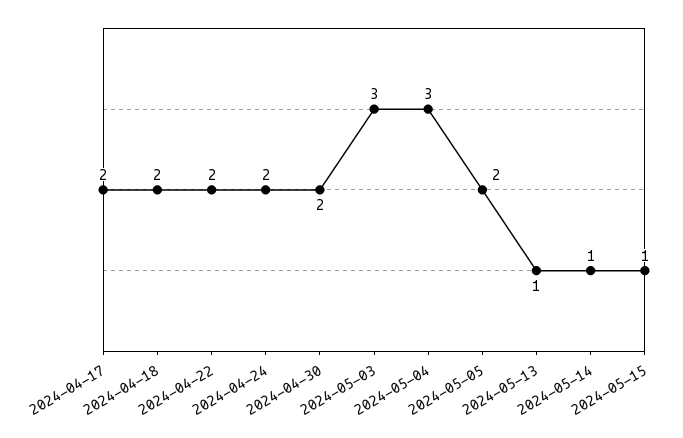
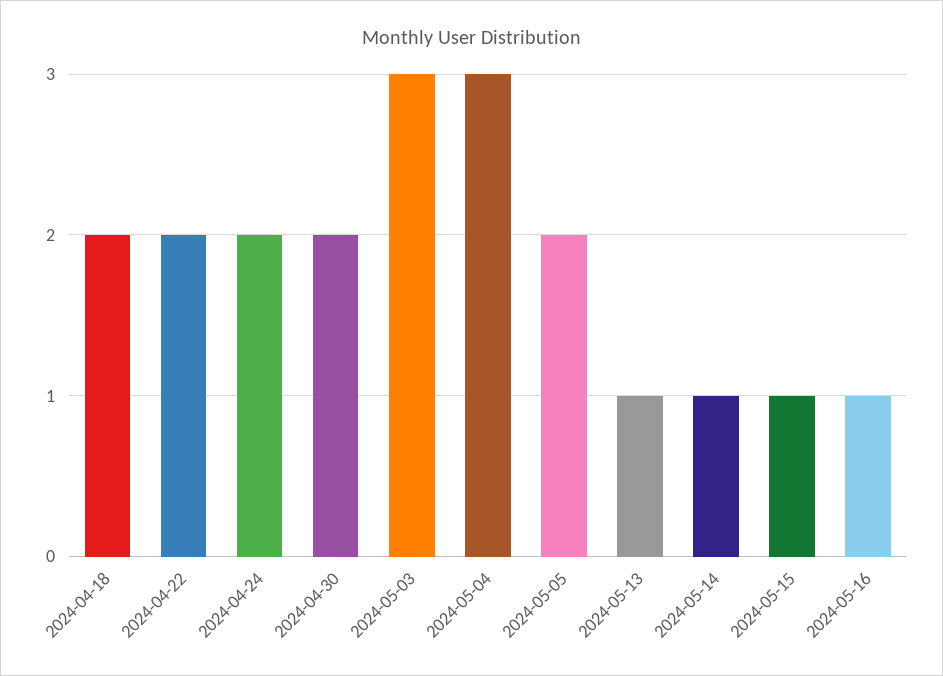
2024-04-17: 2 -> none
2024-05-16: none -> 1

